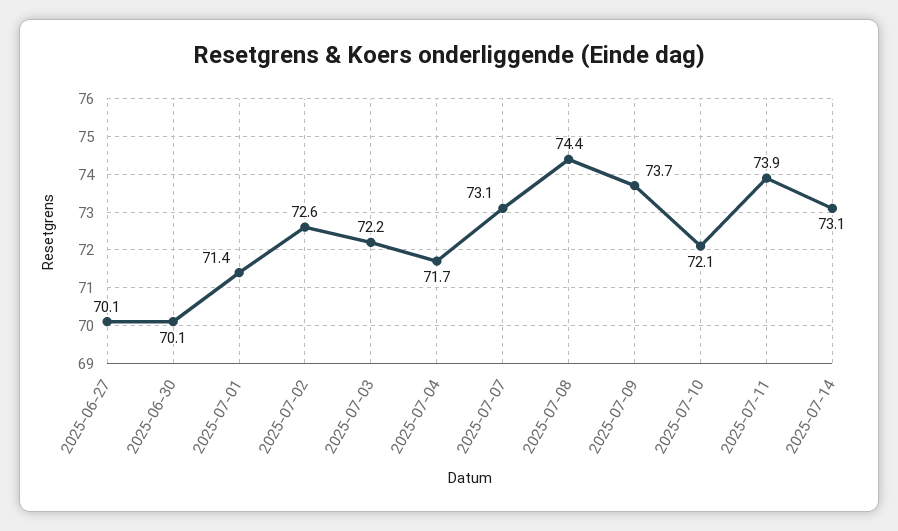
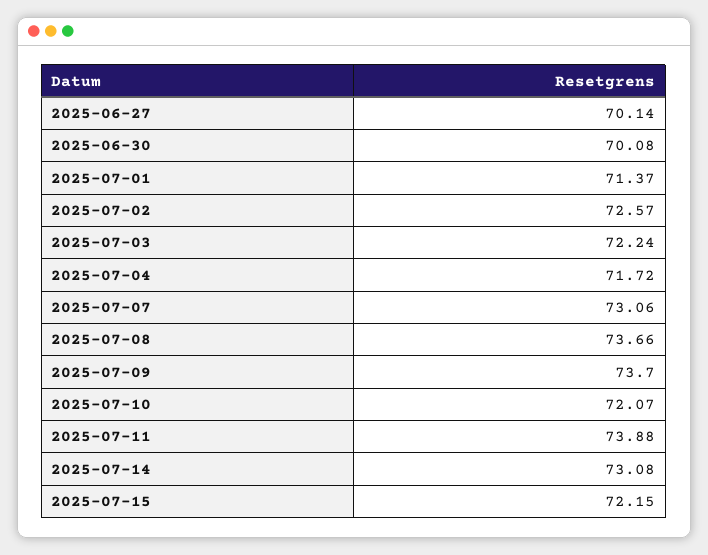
2025-07-08: 74.4 -> 73.66
2025-07-15: none -> 72.15

